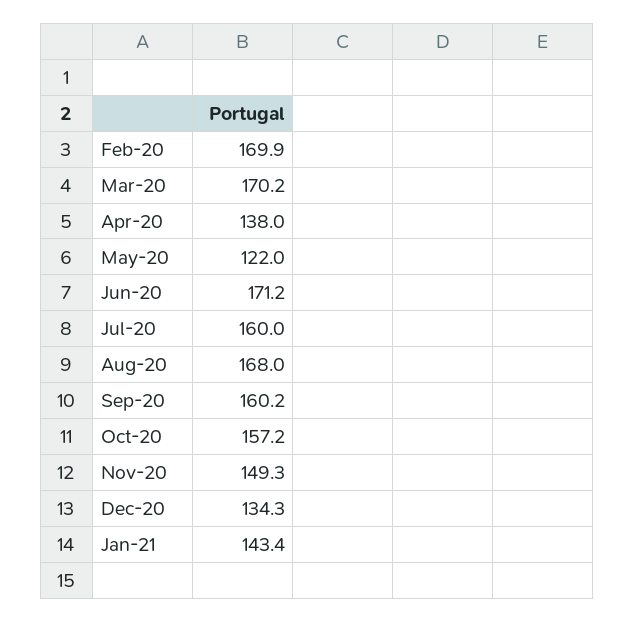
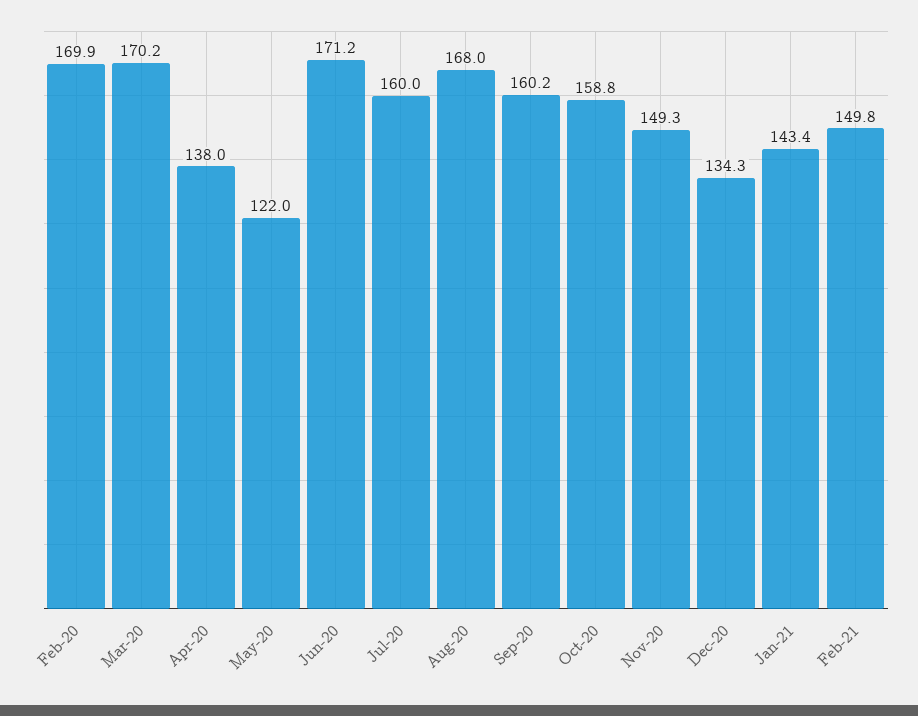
Oct-20: 157.2 -> 158.8
Feb-21: none -> 149.8

